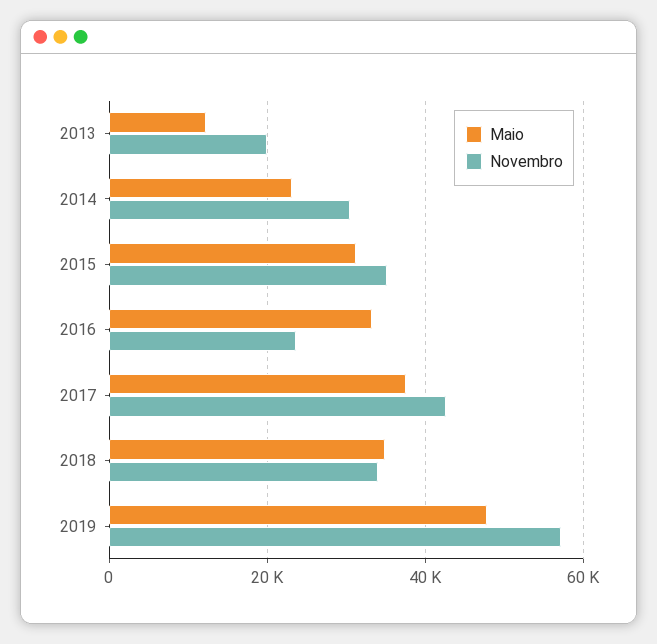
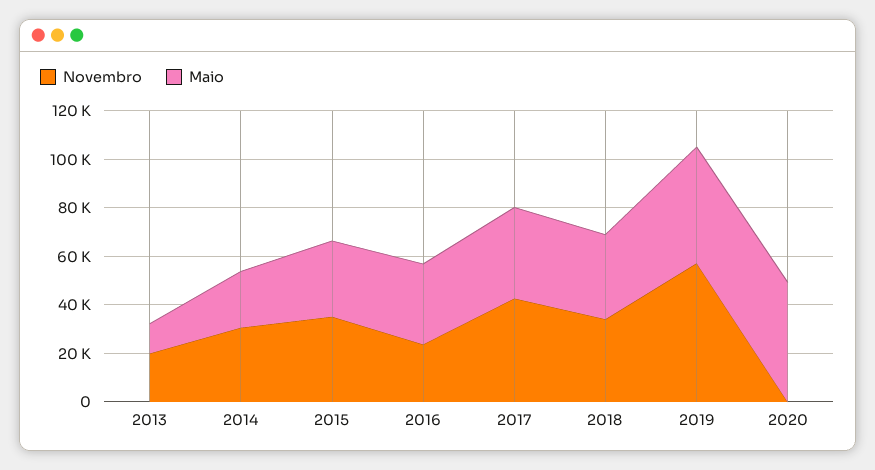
Novembro, 2020: none -> 0
Maio, 2020: none -> 50000

